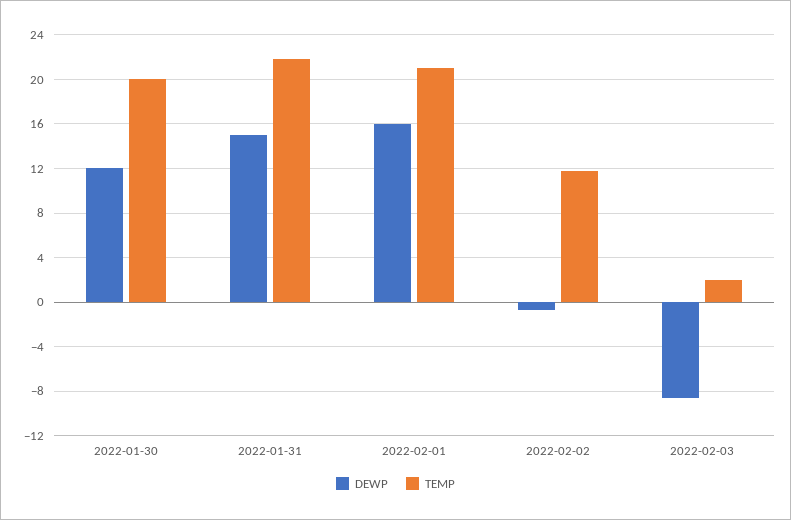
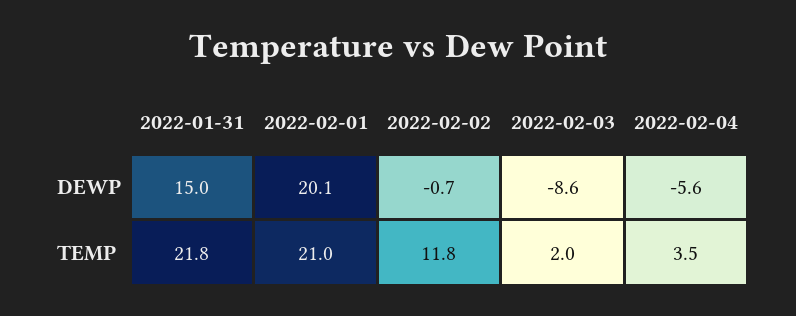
DEWP, 2022-01-30: 12 -> none
TEMP, 2022-01-30: 20 -> none
DEWP, 2022-02-01: 16 -> 20.1
DEWP, 2022-02-04: none -> -5.6
TEMP, 2022-02-04: none -> 3.5

